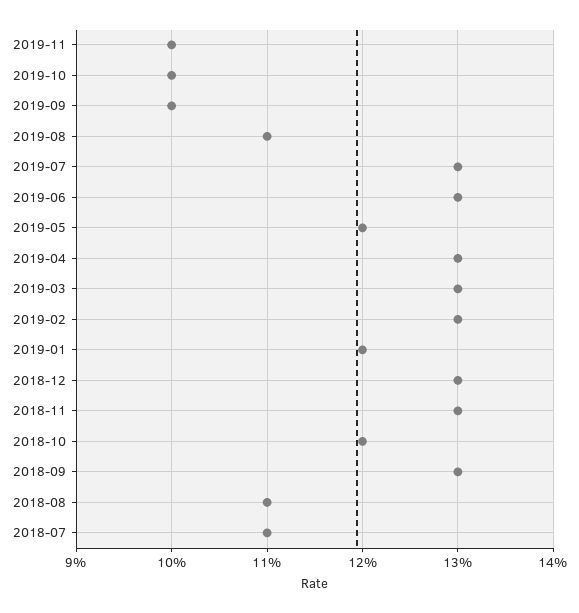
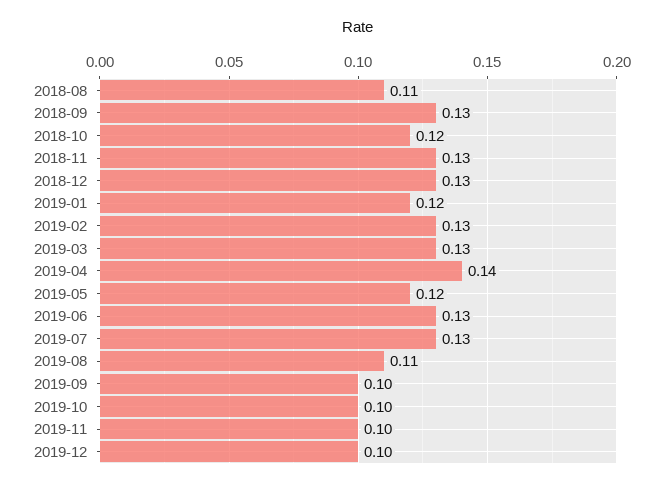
2019-04: 0.13 -> 0.14
2018-07: 0.11 -> none
2019-12: none -> 0.1

